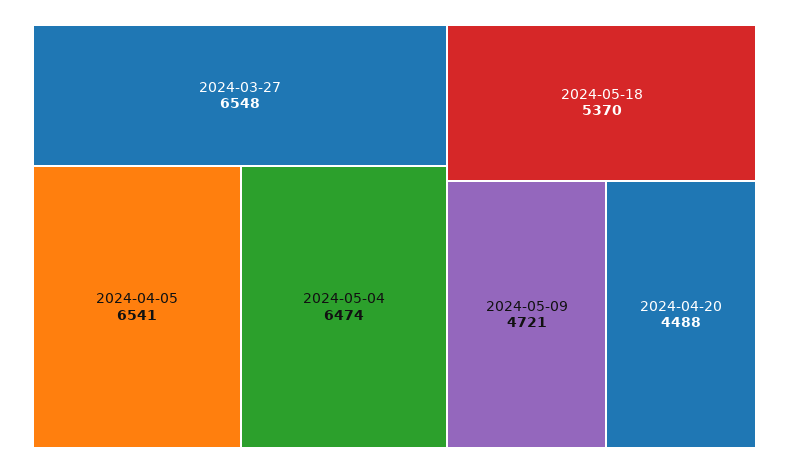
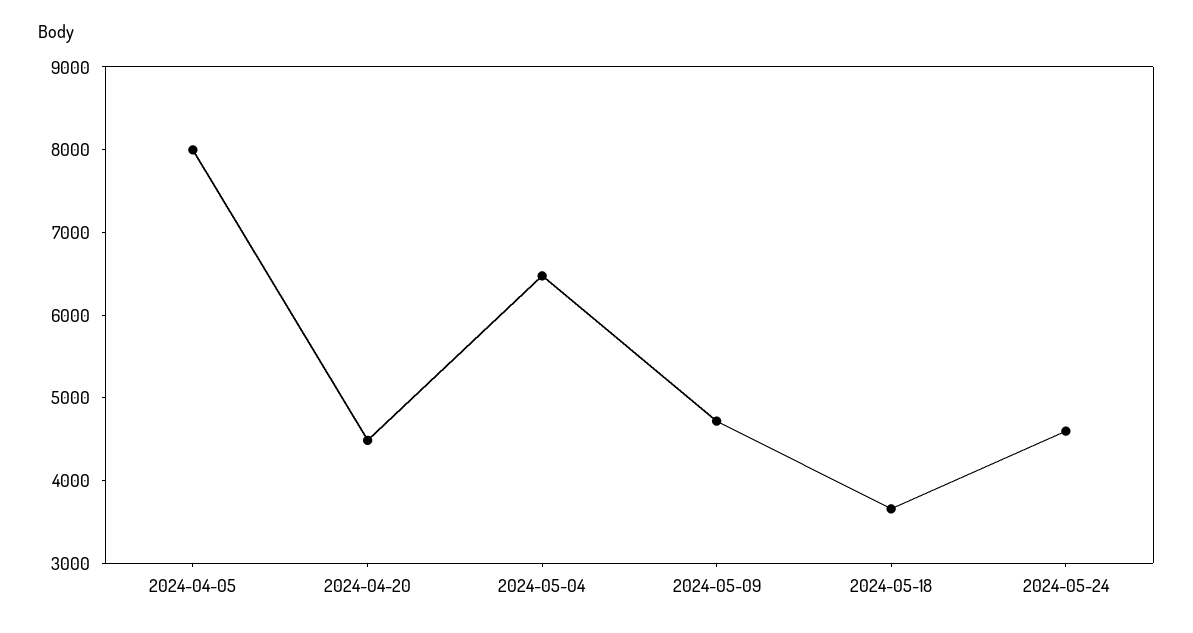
2024-03-27: 6548 -> none
2024-04-05: 6541 -> 8000
2024-05-18: 5370 -> 3600
2024-05-24: none -> 4600

